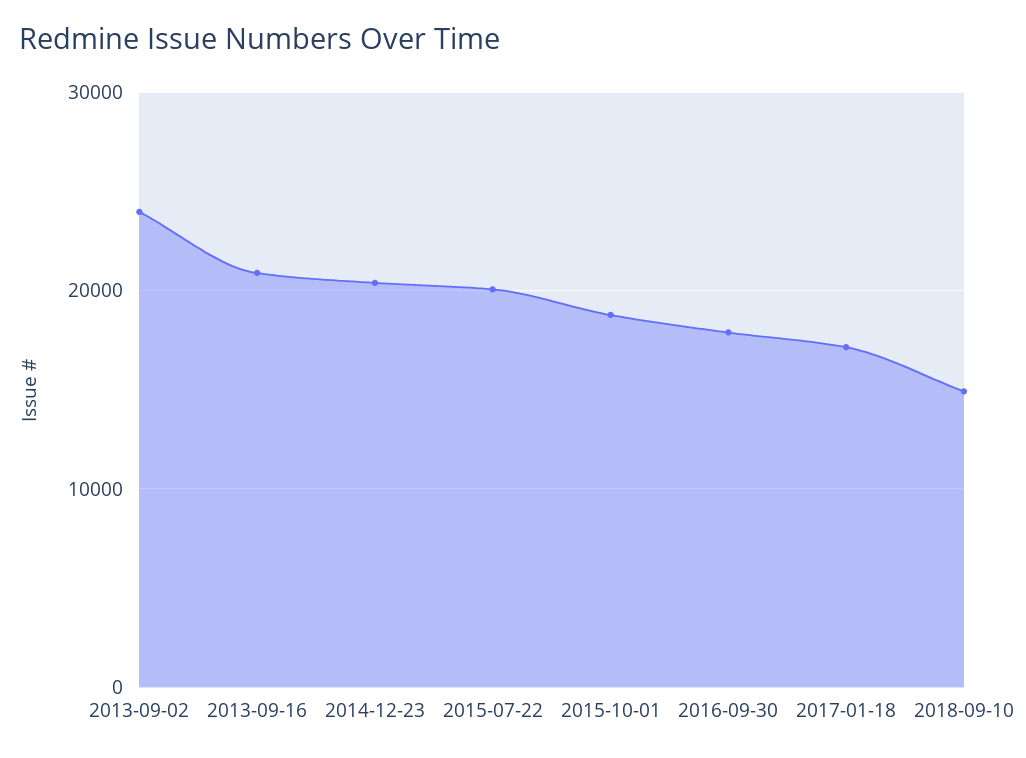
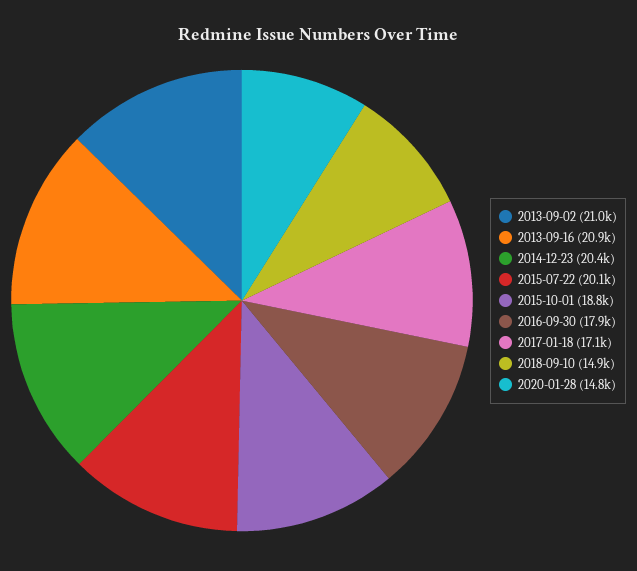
2013-09-02: 24000 -> 21000
2020-01-28: none -> 14800

